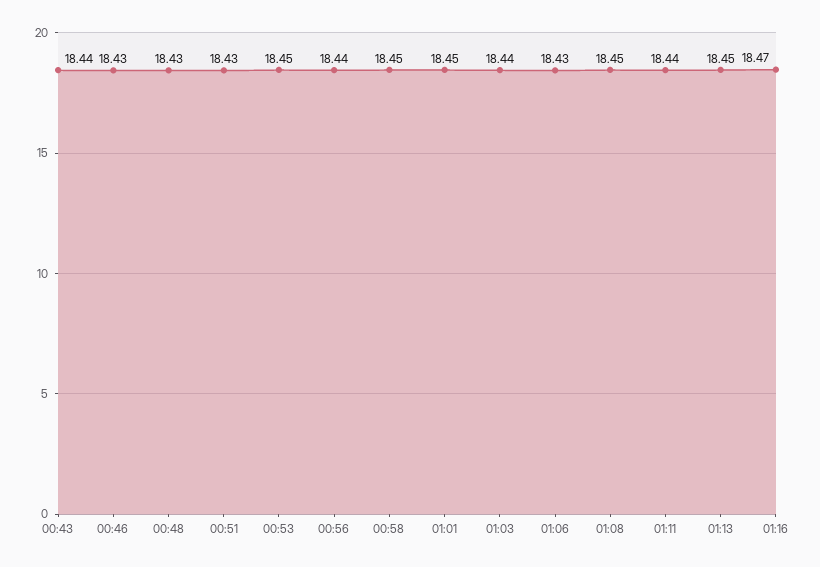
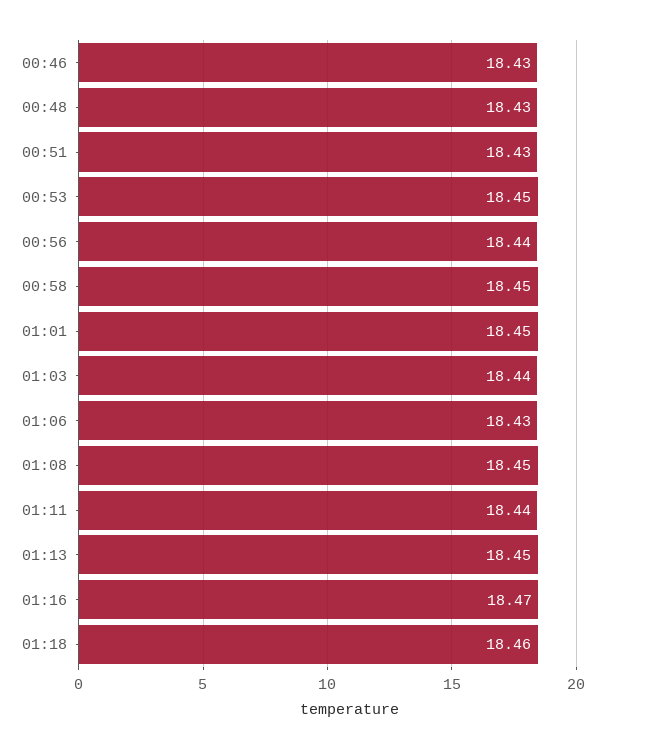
00:43: 18.44 -> none
01:18: none -> 18.46

